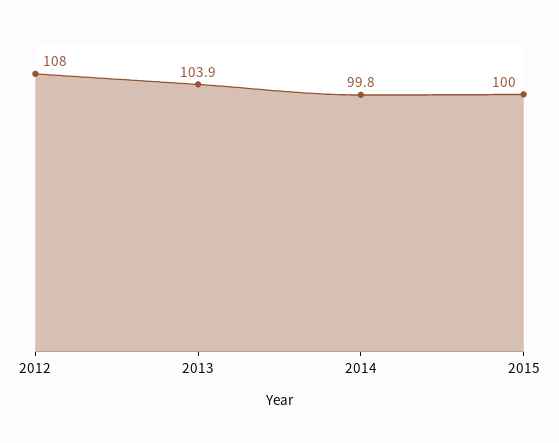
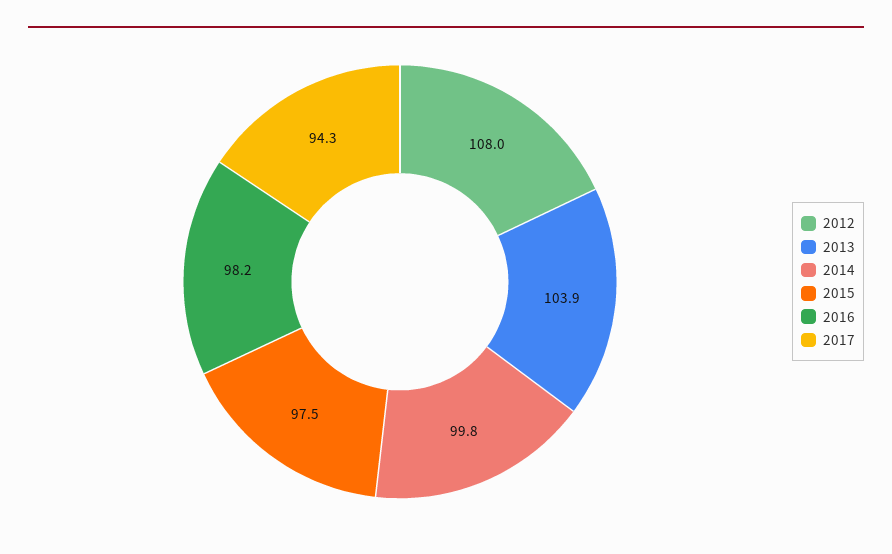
2015: 100 -> 97.5
2016: none -> 98.2
2017: none -> 94.3

